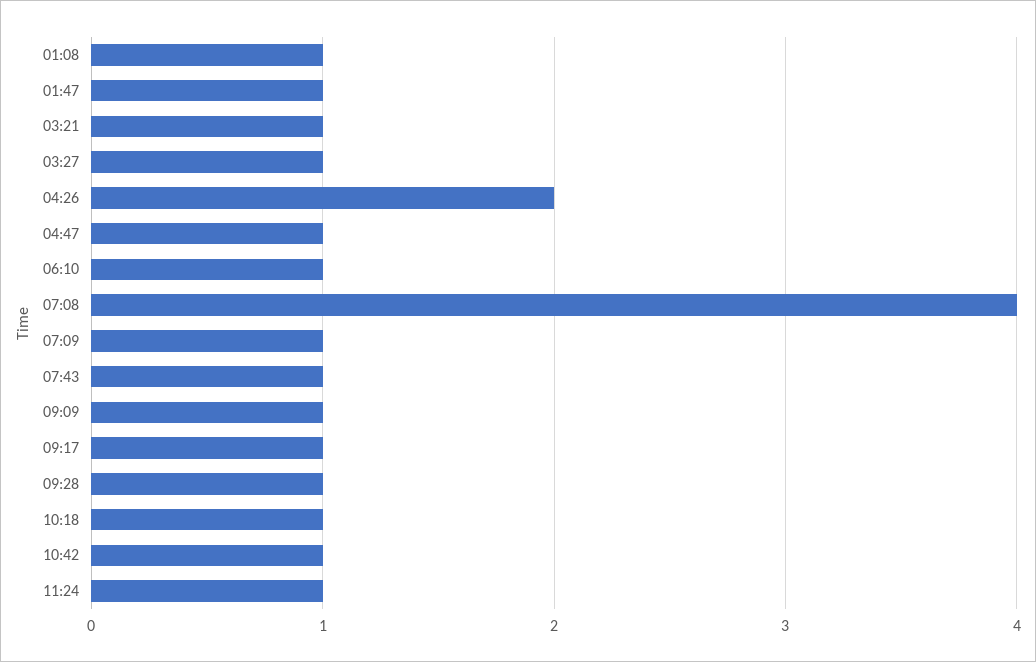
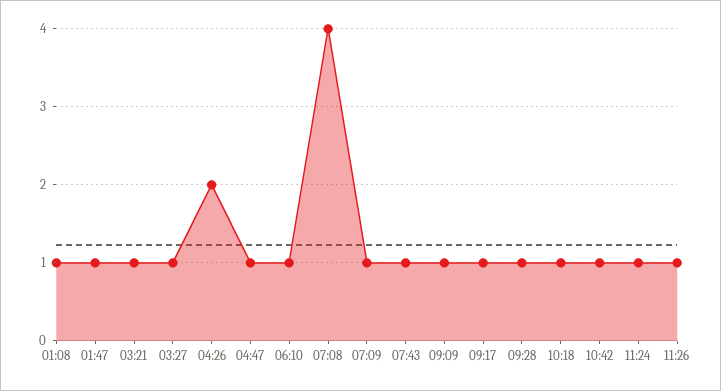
11:26: none -> 1

